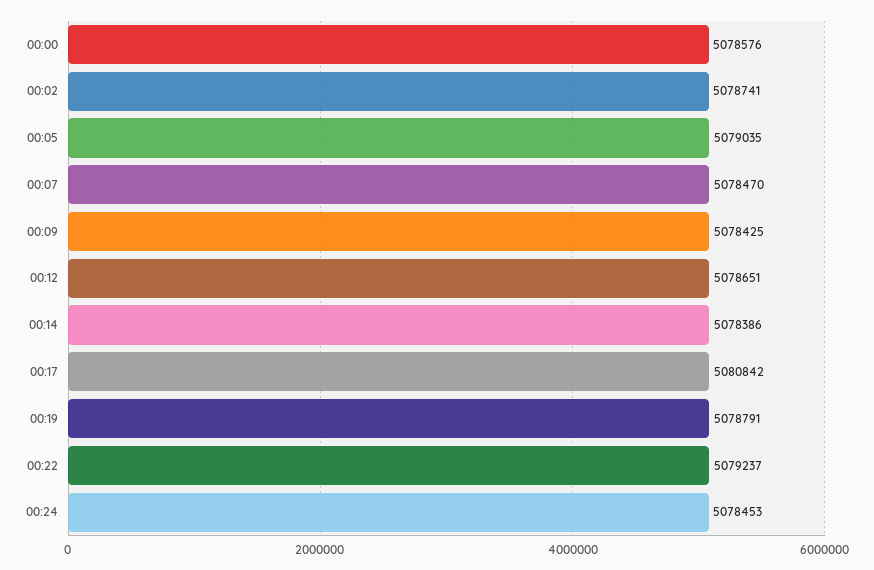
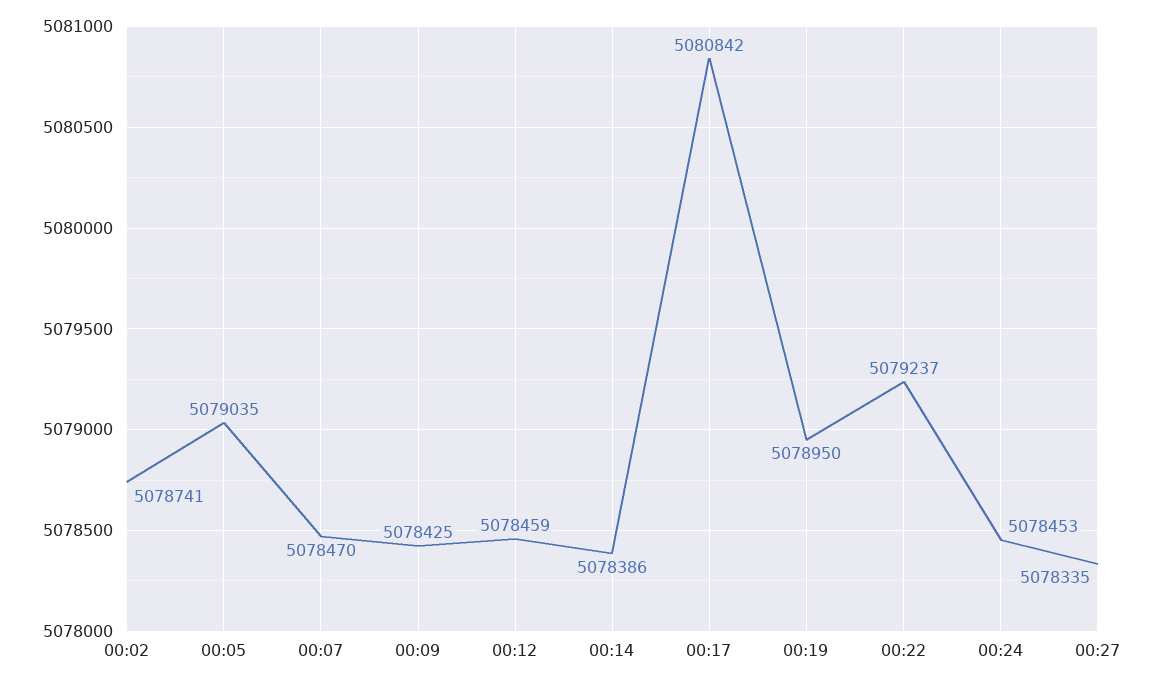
00:00: 5078576 -> none
00:12: 5078651 -> 5078459
00:19: 5078791 -> 5078950
00:27: none -> 5078335

